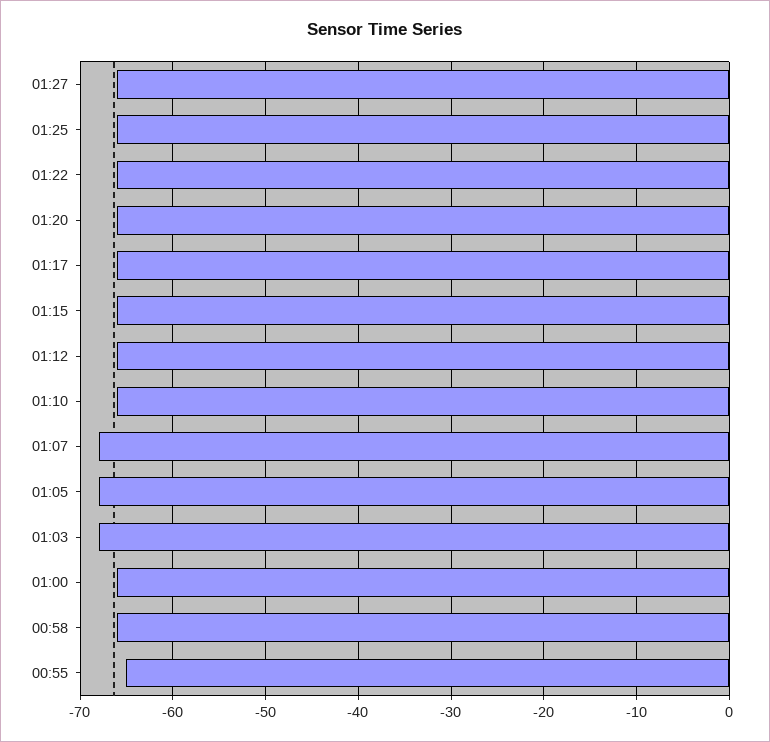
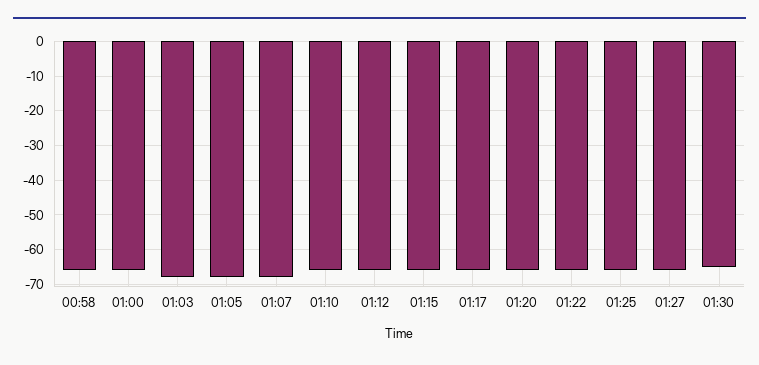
00:55: -65 -> none
01:30: none -> -65

